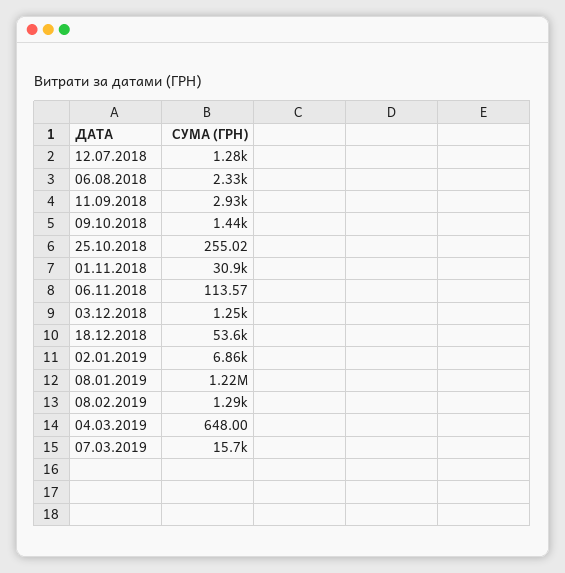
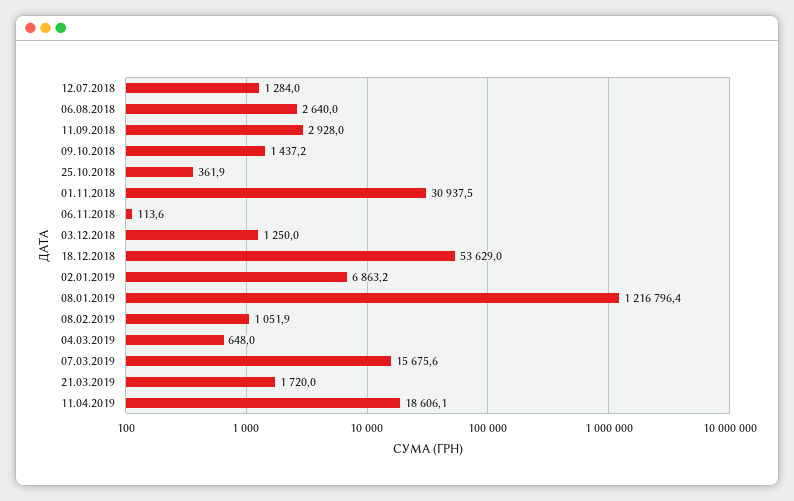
06.08.2018: 2330 -> 2640
25.10.2018: 255.02 -> 361.9
08.02.2019: 1290 -> 1051.9
21.03.2019: none -> 1720
11.04.2019: none -> 18606.1

